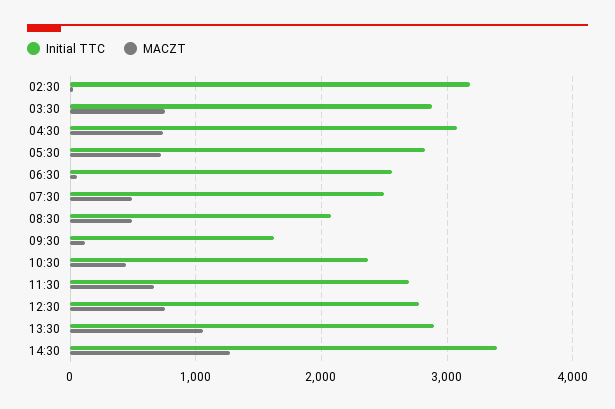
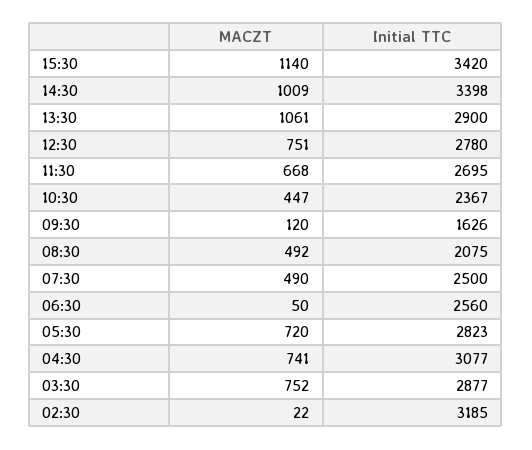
MACZT, 14:30: 1300 -> 1009
MACZT, 15:30: none -> 1140
Initial TTC, 15:30: none -> 3420

